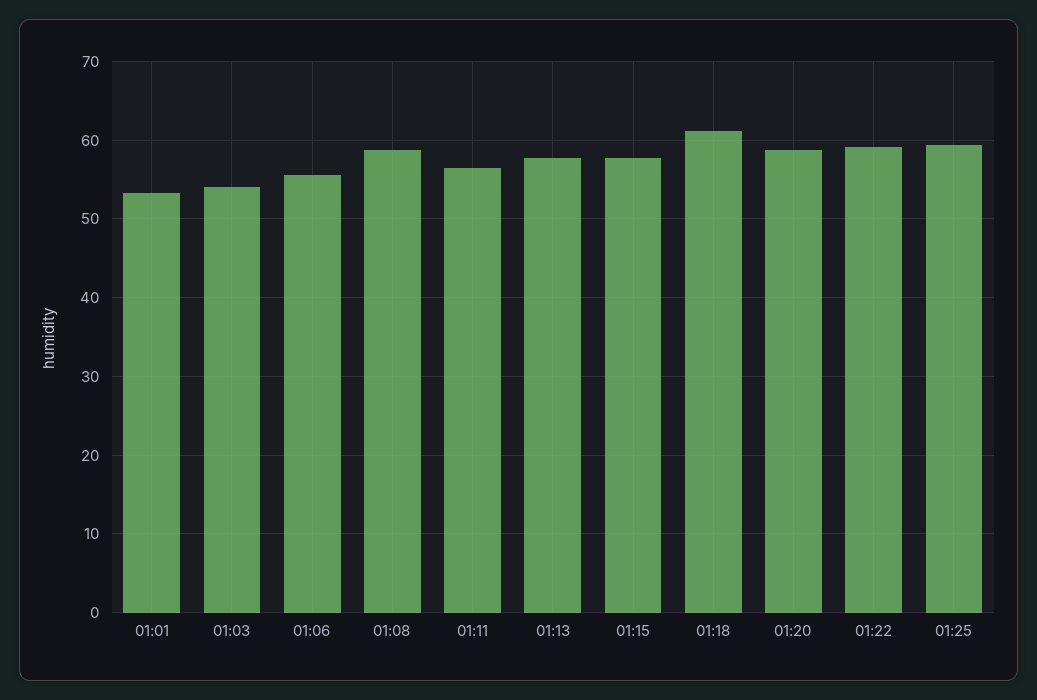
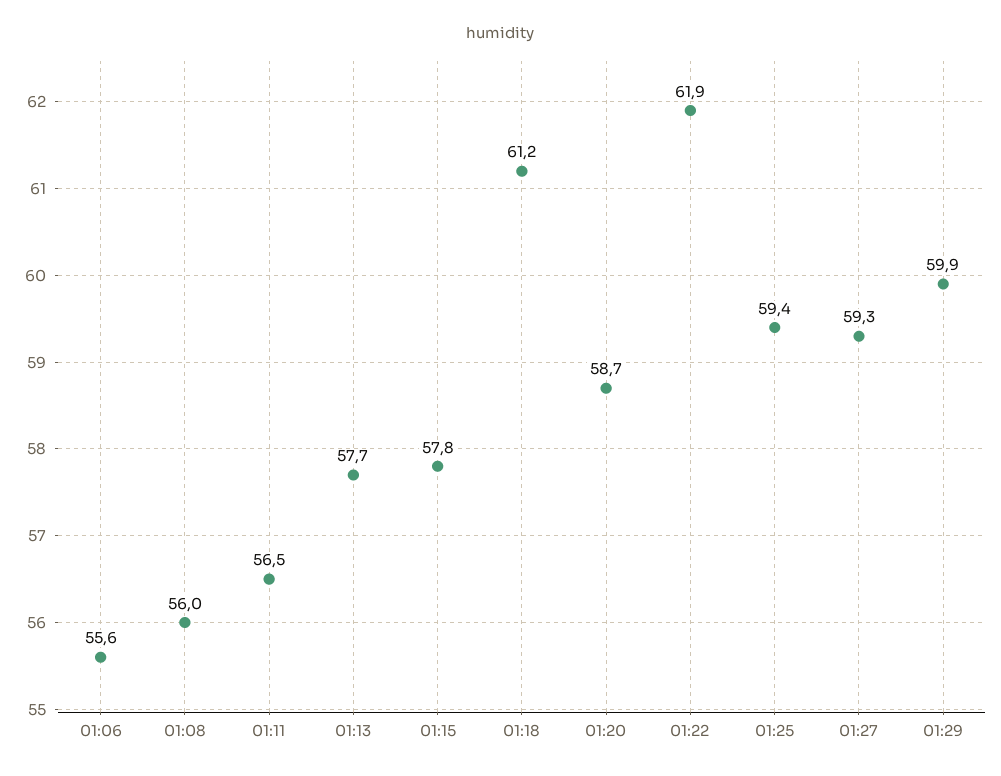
01:01: 53 -> none
01:03: 54 -> none
01:08: 59 -> 56
01:22: 59 -> 61.9
01:27: none -> 59.3
01:29: none -> 59.9

